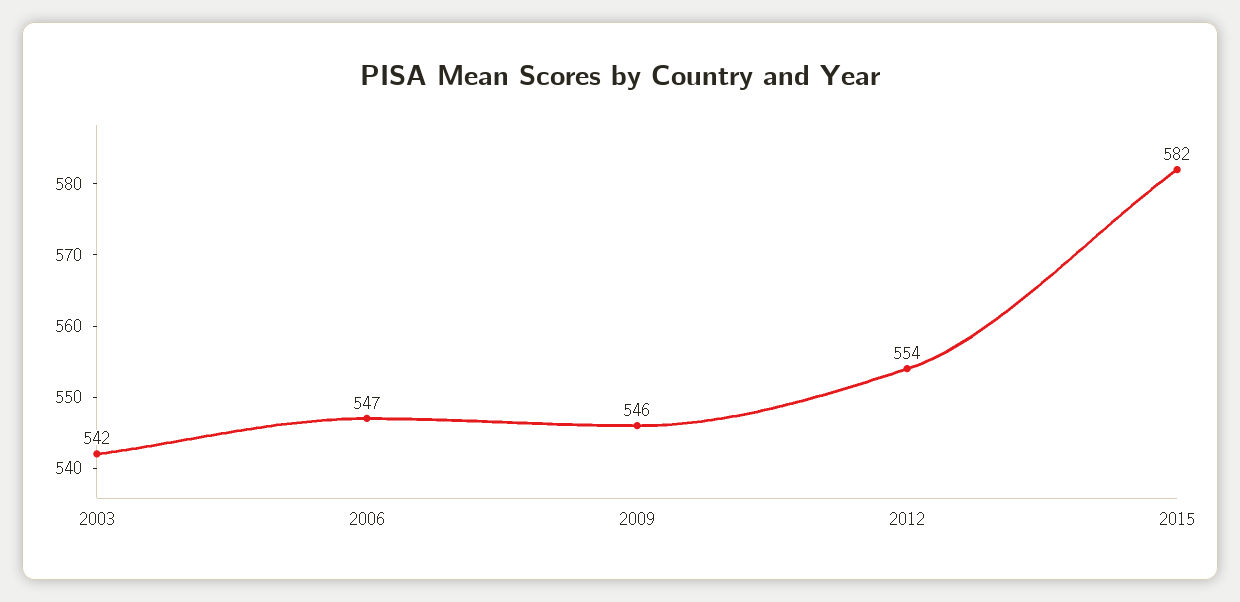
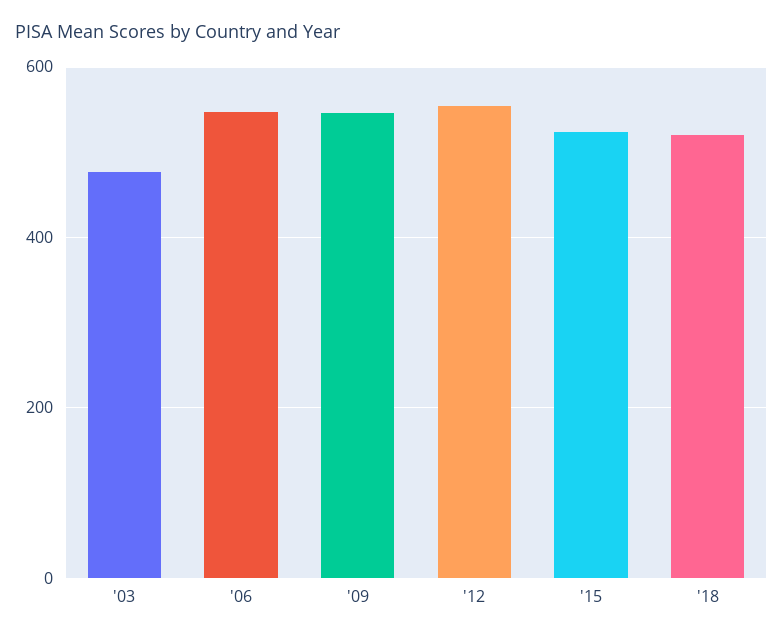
2003: 542 -> 480
2015: 582 -> 520
'18: none -> 520

